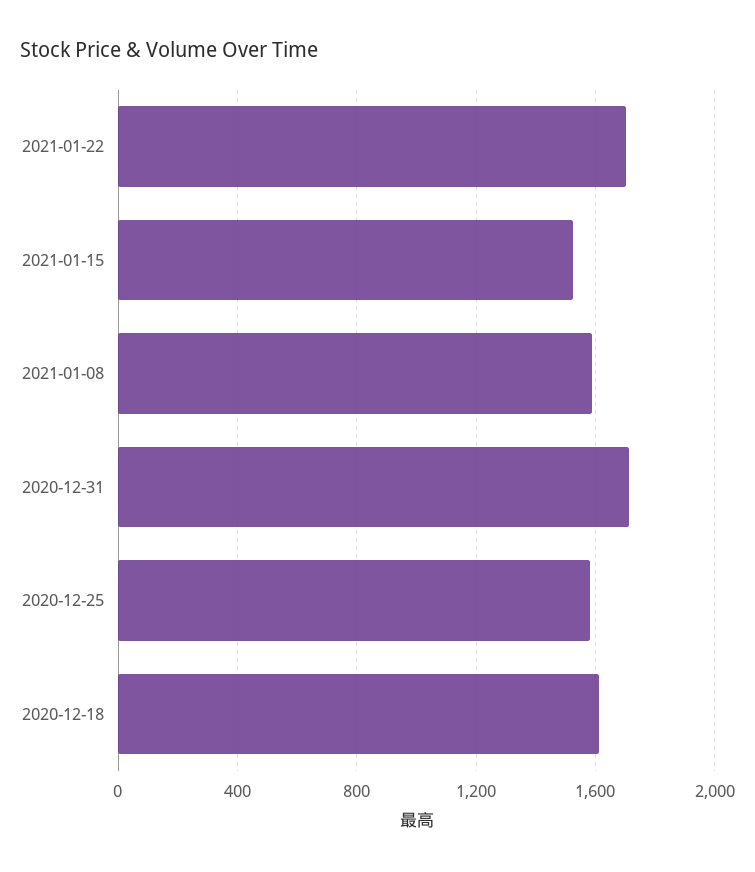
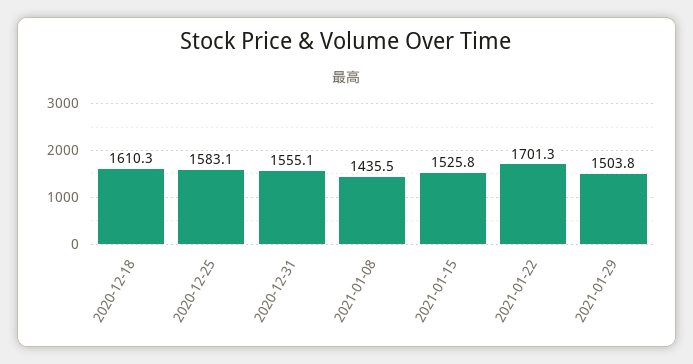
2021-01-08: 1600 -> 1435.5
2020-12-31: 1700 -> 1555.1
2021-01-29: none -> 1503.8

